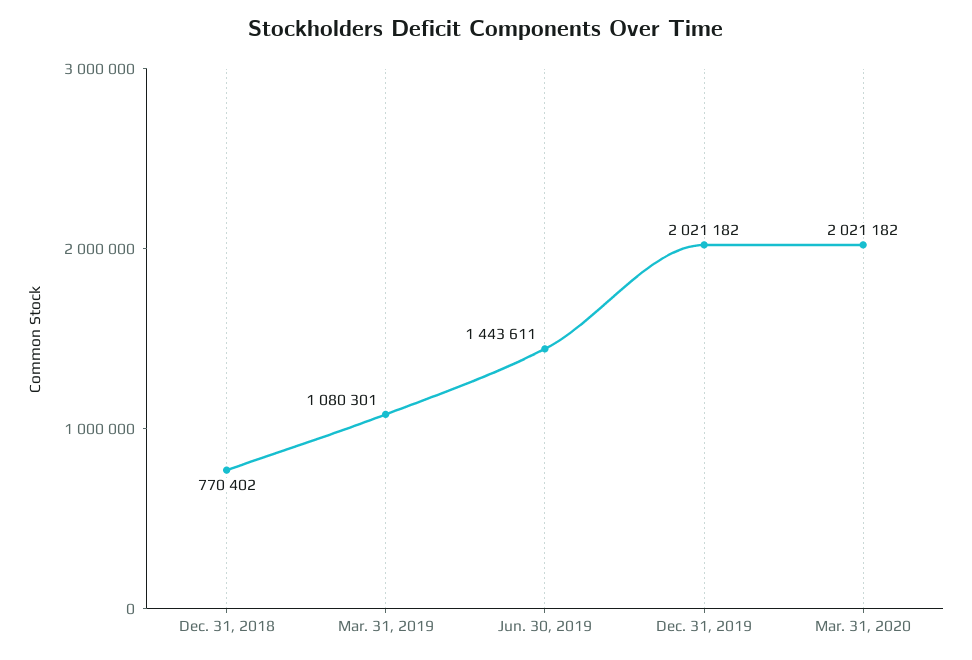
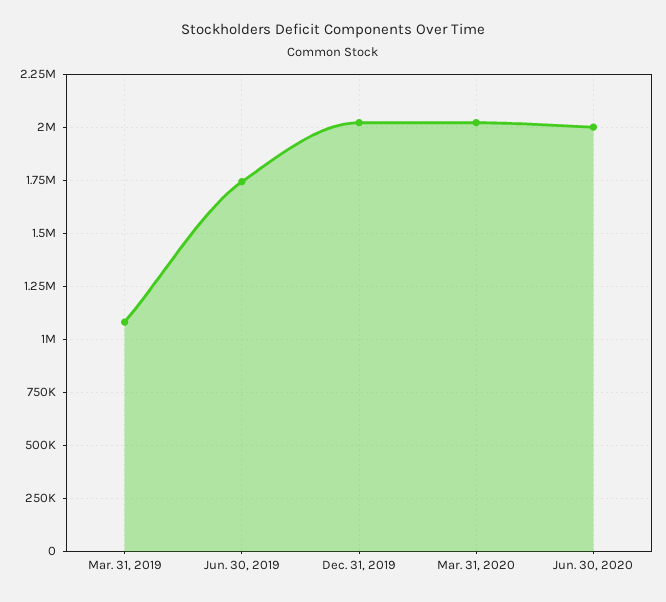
Dec. 31, 2018: 770402 -> none
Jun. 30, 2019: 1443611 -> 1750000
Jun. 30, 2020: none -> 2000000

